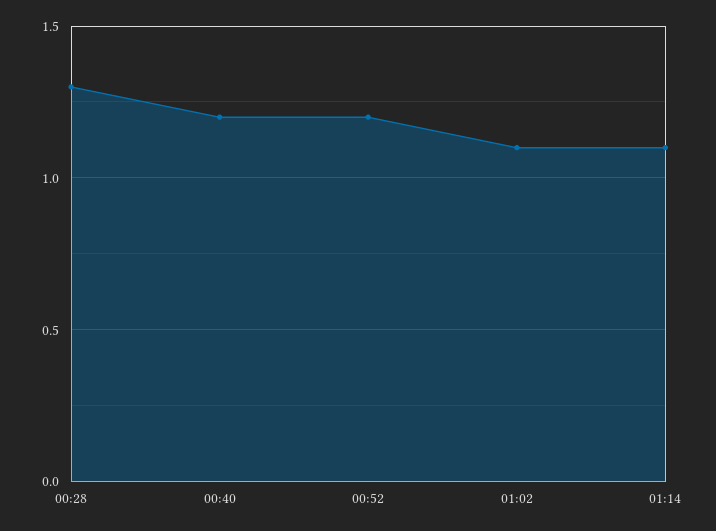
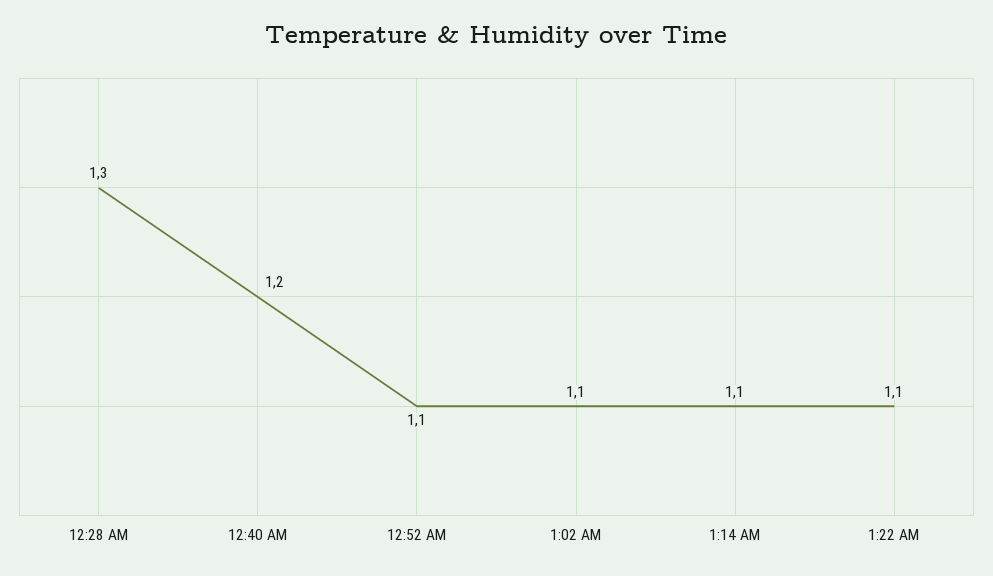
00:52: 1.2 -> 1.1
1:22 AM: none -> 1.1

